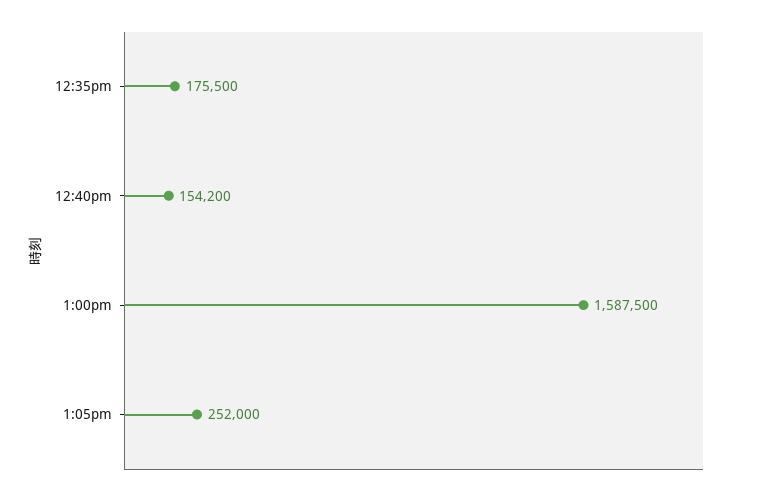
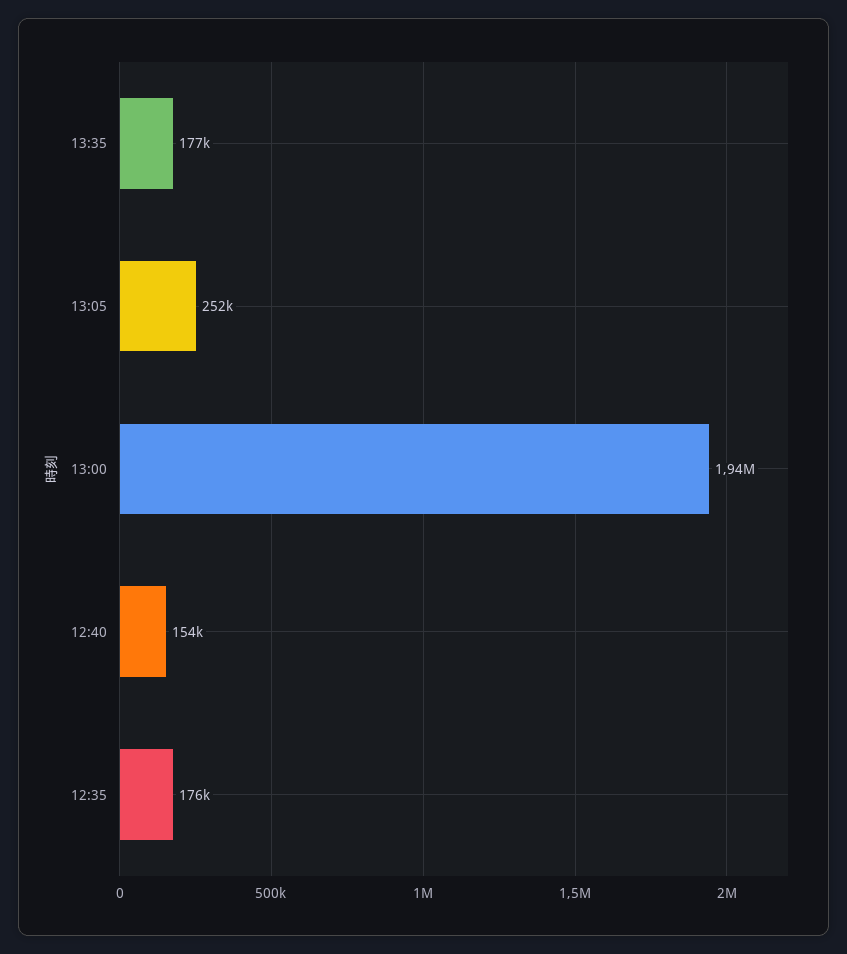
1:00pm: 1587500 -> 1940000
13:35: none -> 177000

